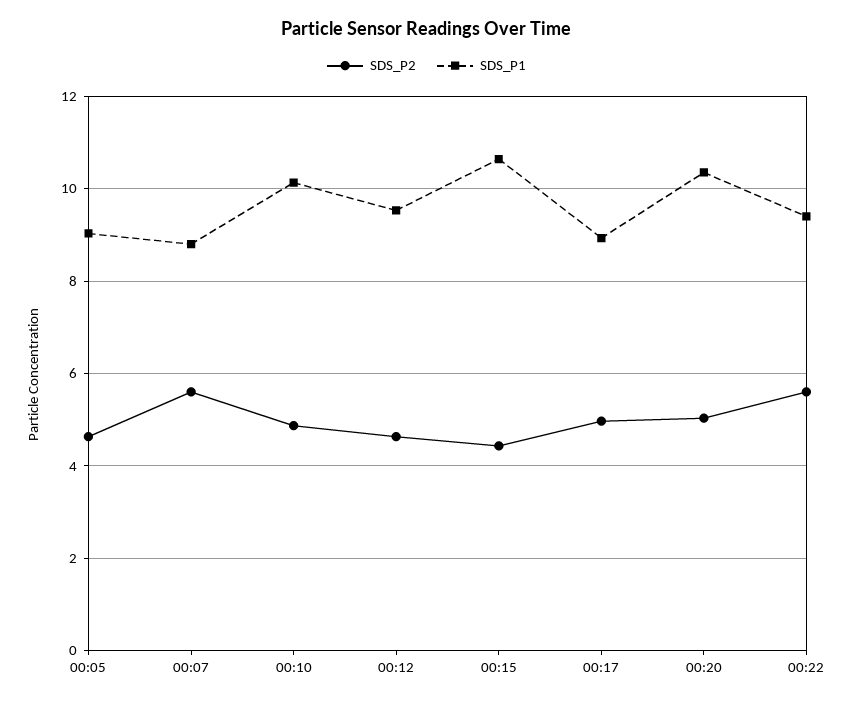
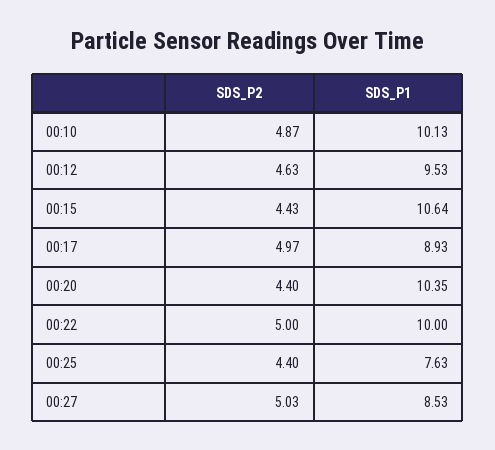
SDS_P2, 00:05: 4.6 -> none
SDS_P1, 00:05: 9 -> none
SDS_P2, 00:07: 5.6 -> none
SDS_P1, 00:07: 8.8 -> none
SDS_P2, 00:20: 5 -> 4.4
SDS_P2, 00:22: 5.6 -> 5
SDS_P1, 00:22: 9.4 -> 10
SDS_P2, 00:25: none -> 4.4
SDS_P1, 00:25: none -> 7.63
SDS_P2, 00:27: none -> 5.03
SDS_P1, 00:27: none -> 8.53

